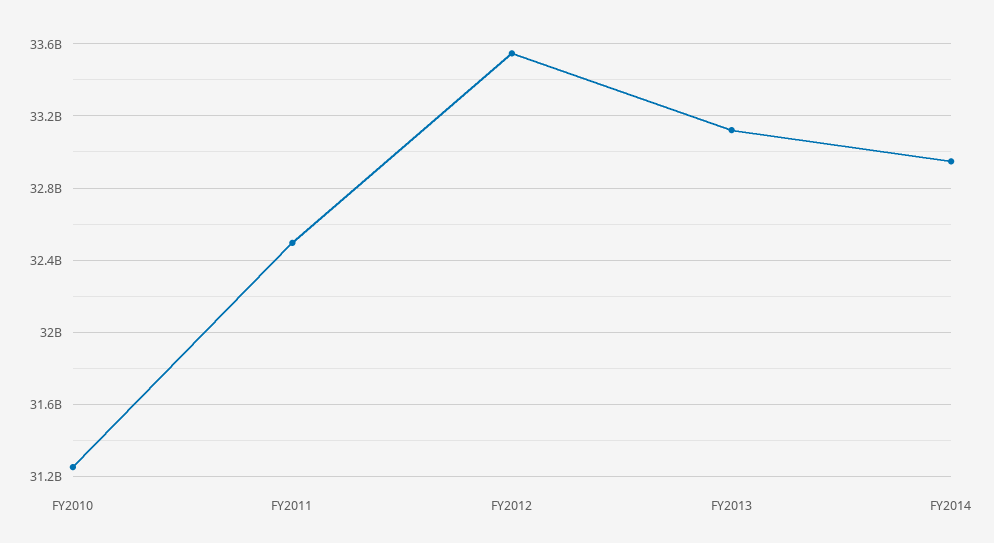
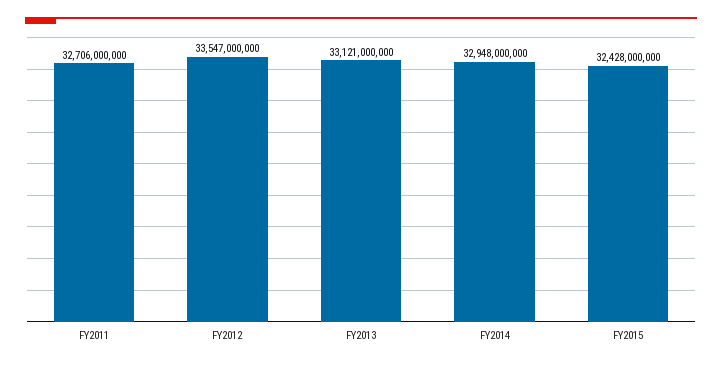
FY2010: 31250000000 -> none
FY2011: 32500000000 -> 32706000000
FY2015: none -> 32428000000

